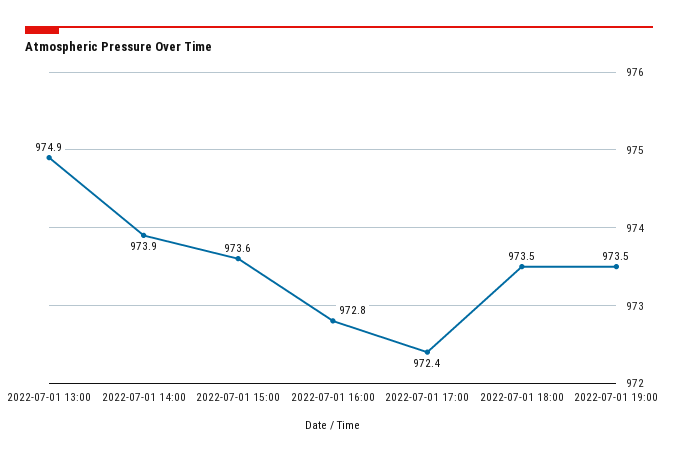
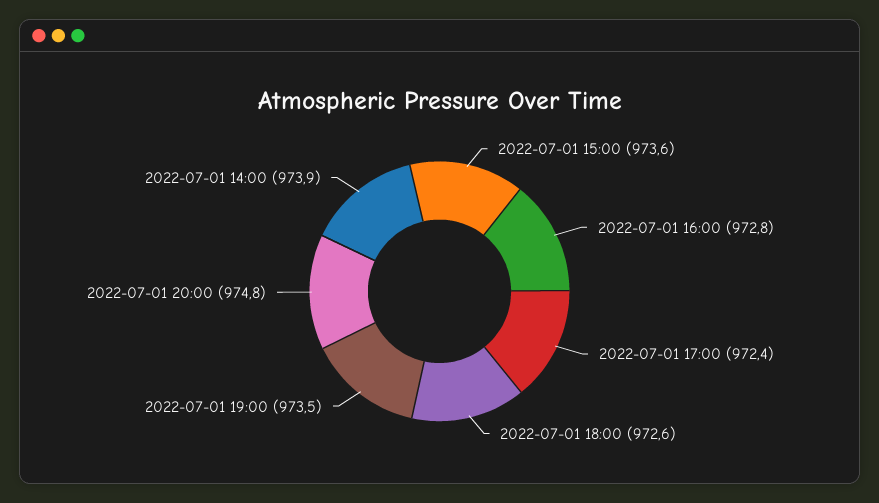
2022-07-01 13:00: 974.9 -> none
2022-07-01 18:00: 973.5 -> 972.6
2022-07-01 20:00: none -> 974.8

